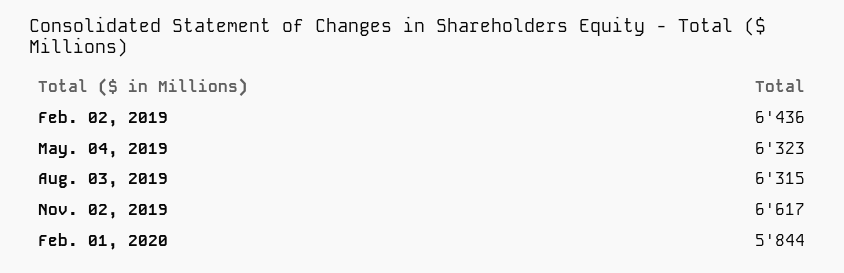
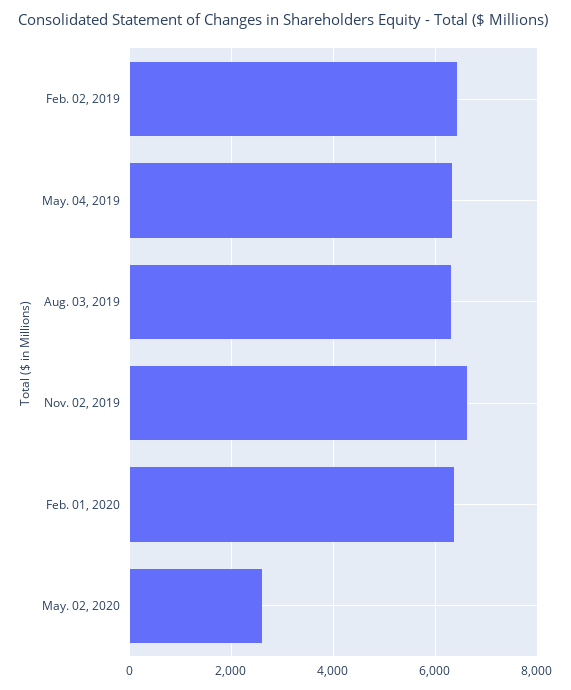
Feb. 01, 2020: 5844 -> 6400
May. 02, 2020: none -> 2600

